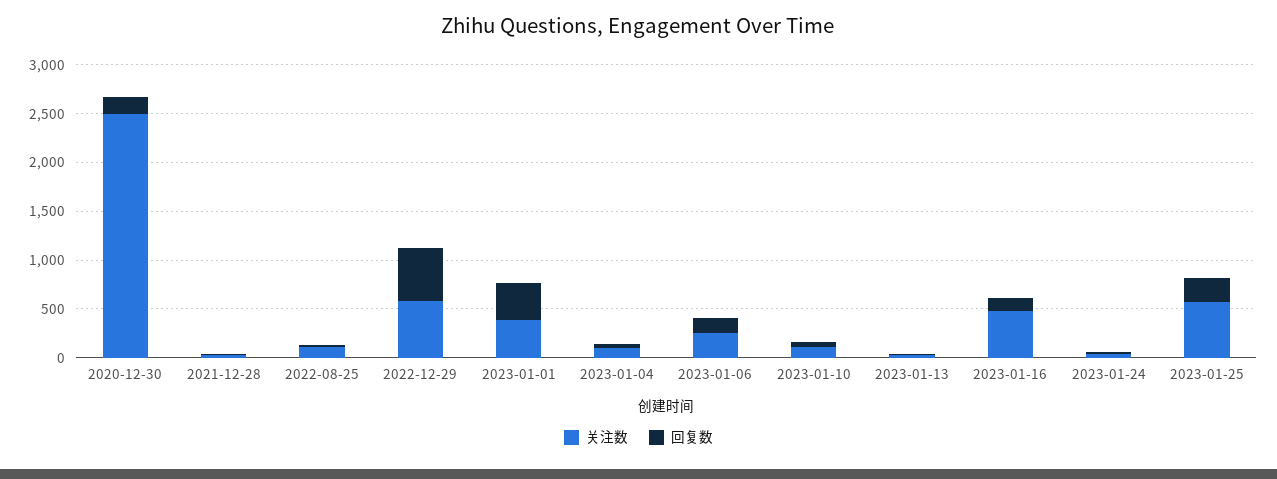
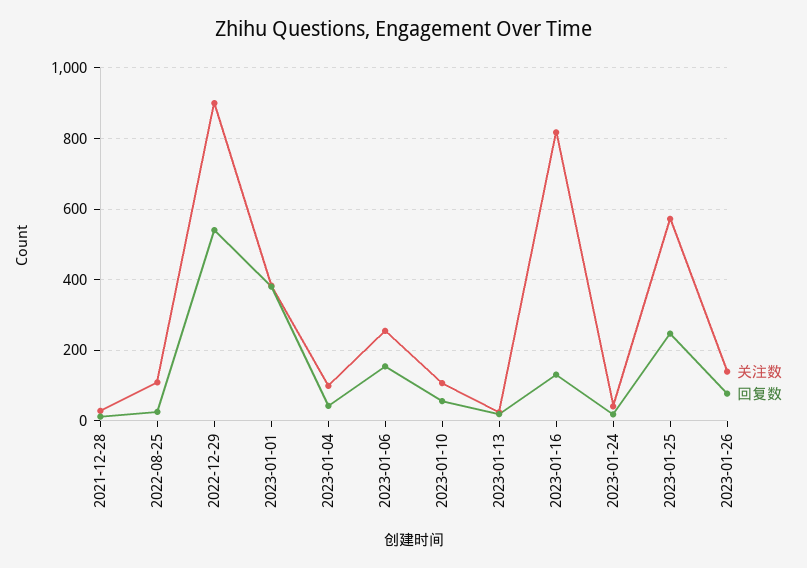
关注数, 2020-12-30: 2500 -> none
回复数, 2020-12-30: 200 -> none
关注数, 2022-12-29: 600 -> 900
关注数, 2023-01-16: 500 -> 820
关注数, 2023-01-26: none -> 140
回复数, 2023-01-26: none -> 80

